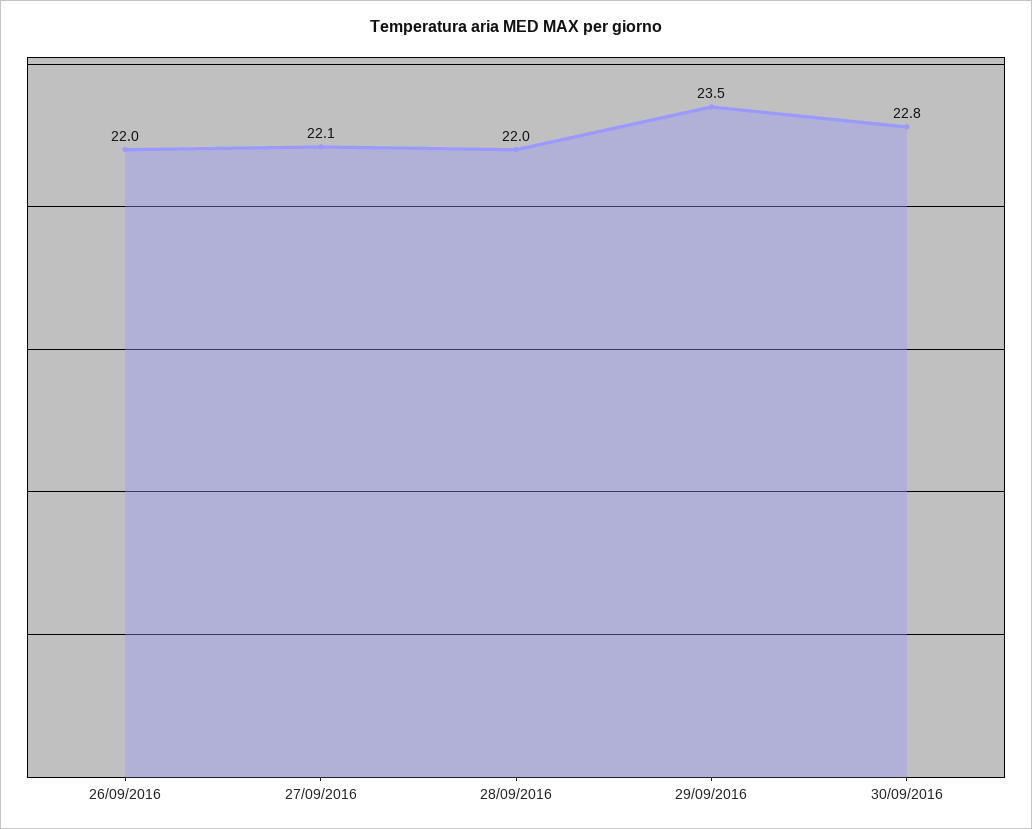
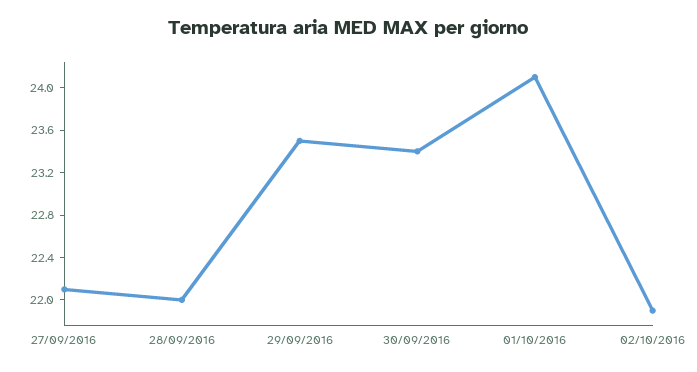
26/09/2016: 22 -> none
30/09/2016: 22.8 -> 23.4
01/10/2016: none -> 24.1
02/10/2016: none -> 21.9

